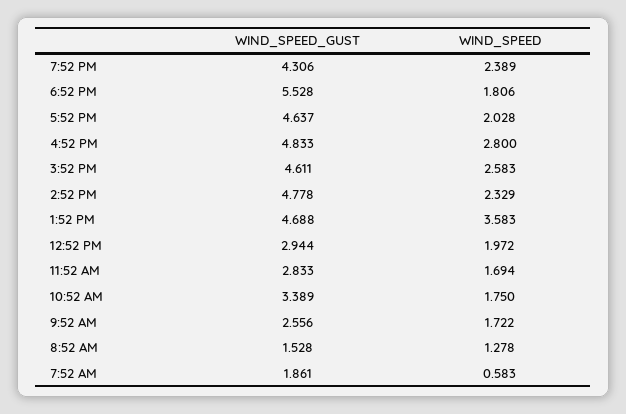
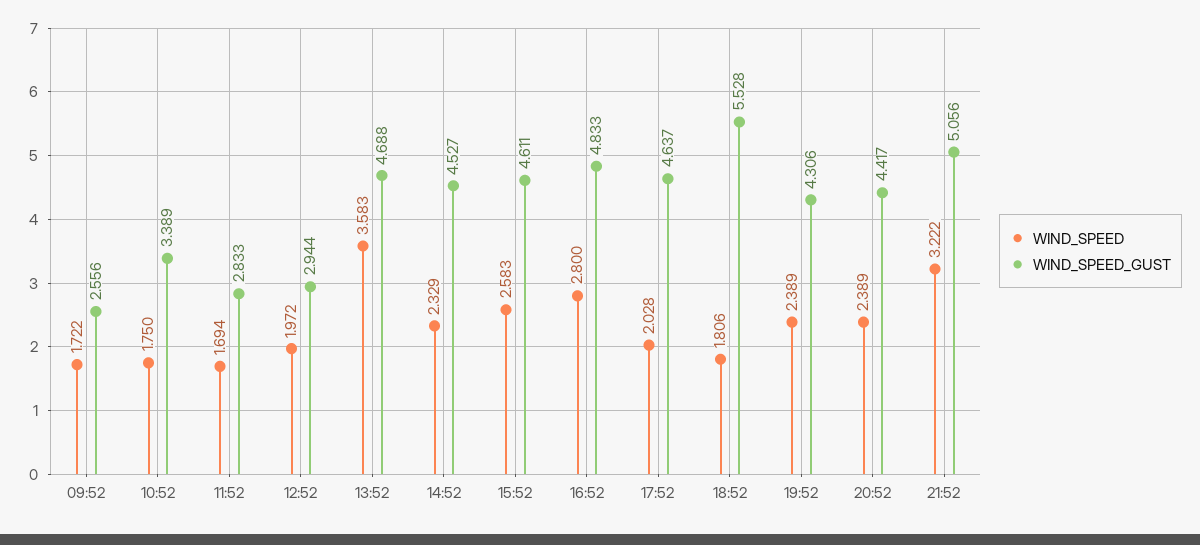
WIND_SPEED_GUST, 2:52 PM: 4.778 -> 4.527
WIND_SPEED_GUST, 8:52 AM: 1.528 -> none
WIND_SPEED, 8:52 AM: 1.278 -> none
WIND_SPEED_GUST, 7:52 AM: 1.861 -> none
WIND_SPEED, 7:52 AM: 0.583 -> none
WIND_SPEED, 20:52: none -> 2.389
WIND_SPEED_GUST, 20:52: none -> 4.417
WIND_SPEED, 21:52: none -> 3.222
WIND_SPEED_GUST, 21:52: none -> 5.056

